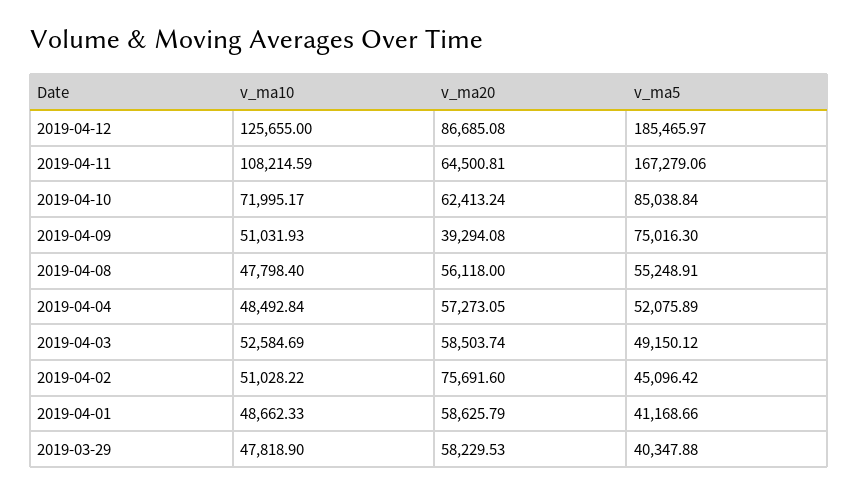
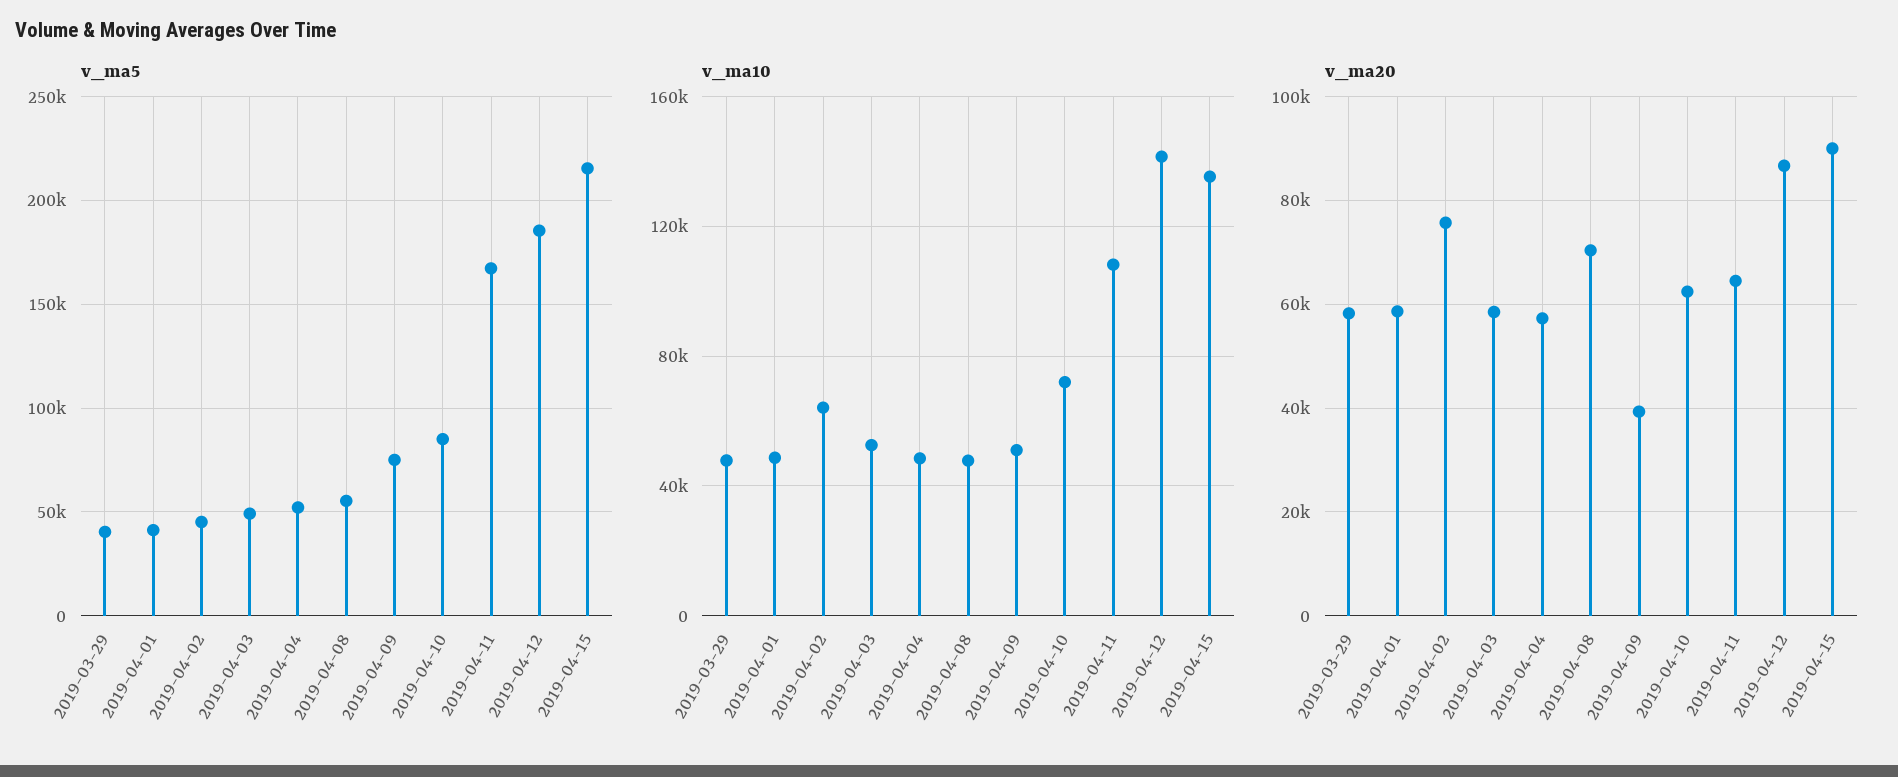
v_ma10, 2019-04-12: 125655 -> 140000
v_ma20, 2019-04-08: 56118 -> 70000
v_ma10, 2019-04-02: 51028.22 -> 65000
v_ma5, 2019-04-15: none -> 215000
v_ma10, 2019-04-15: none -> 135000
v_ma20, 2019-04-15: none -> 90000

